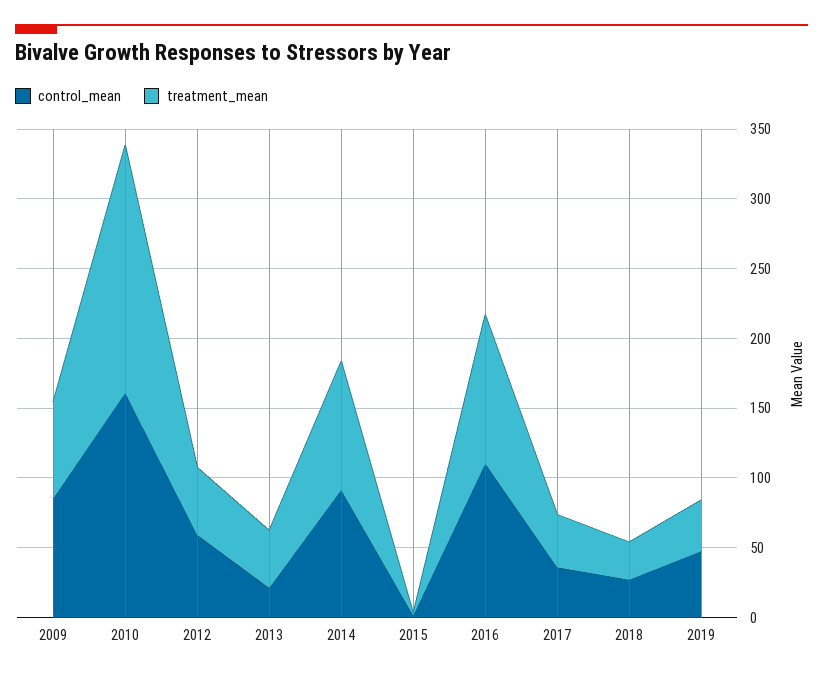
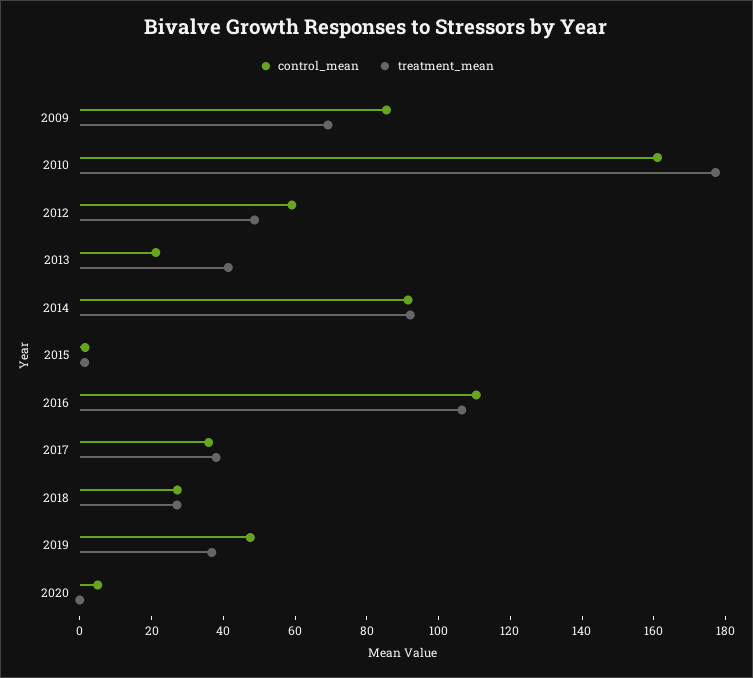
control_mean, 2020: none -> 5
treatment_mean, 2020: none -> 0

